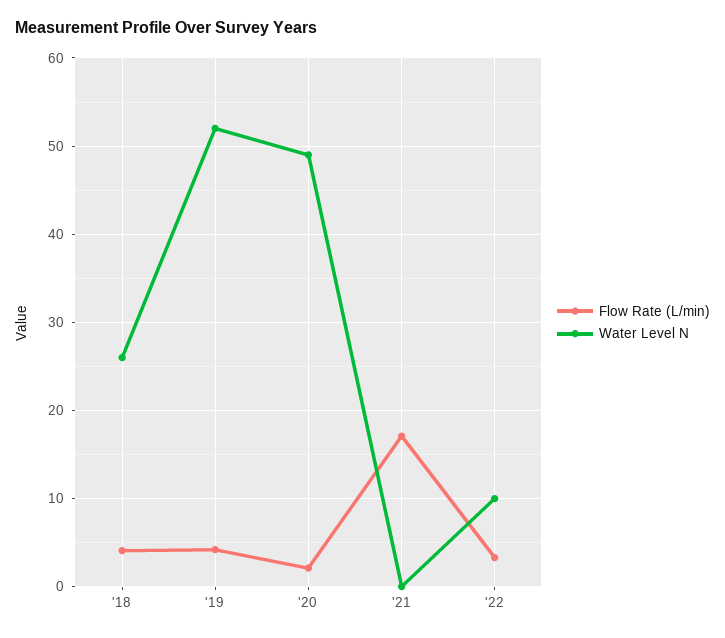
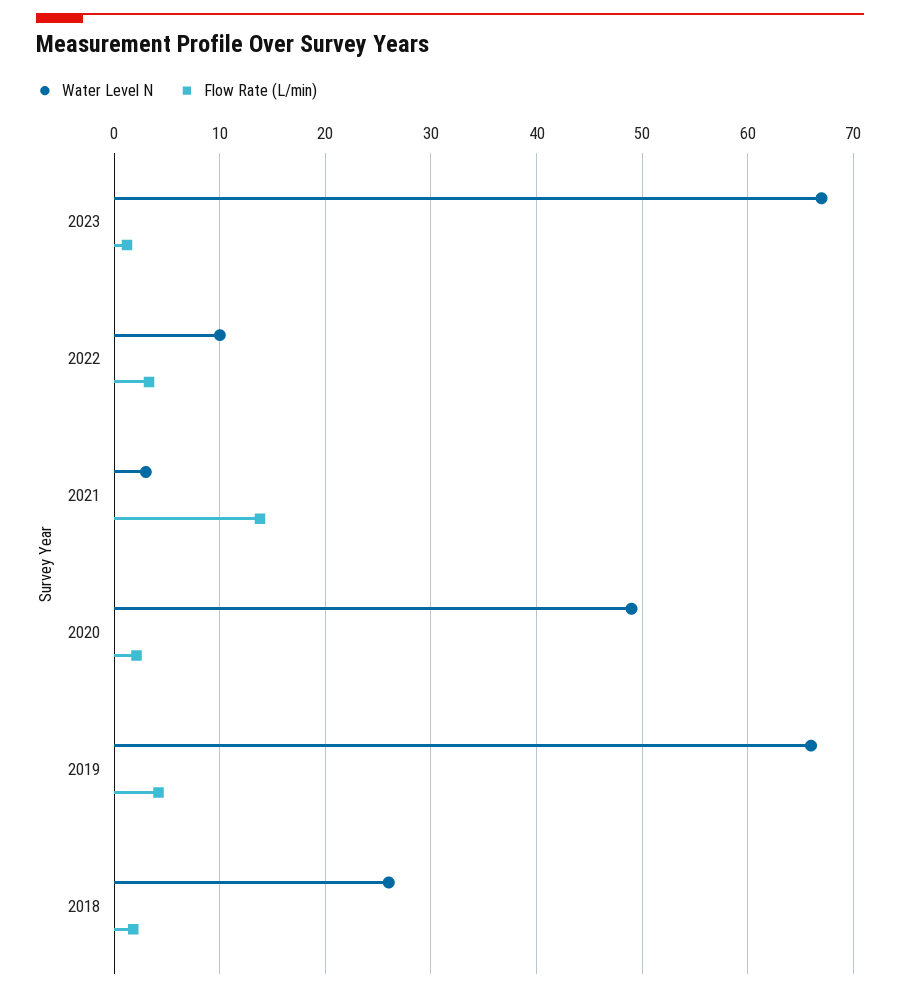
Flow Rate (L/min), '18: 4 -> 2
Water Level N, '19: 52 -> 66
Flow Rate (L/min), '21: 17 -> 14
Water Level N, '21: 0 -> 3
Water Level N, 2023: none -> 67
Flow Rate (L/min), 2023: none -> 1

